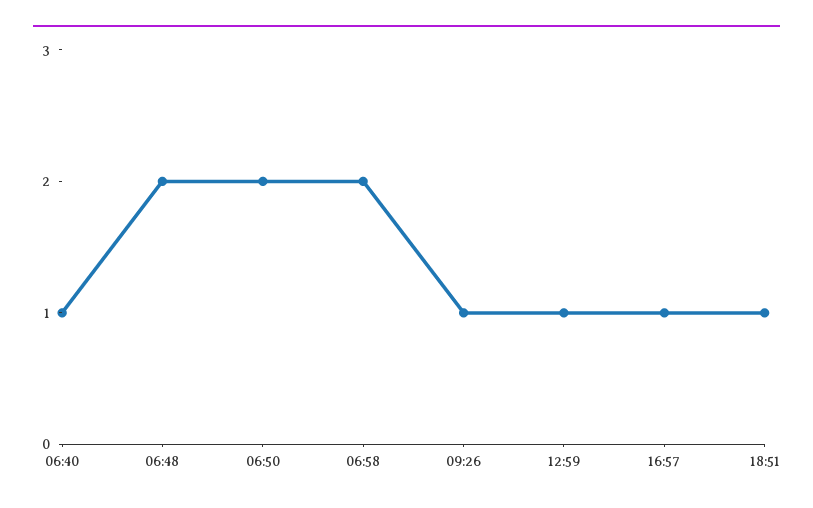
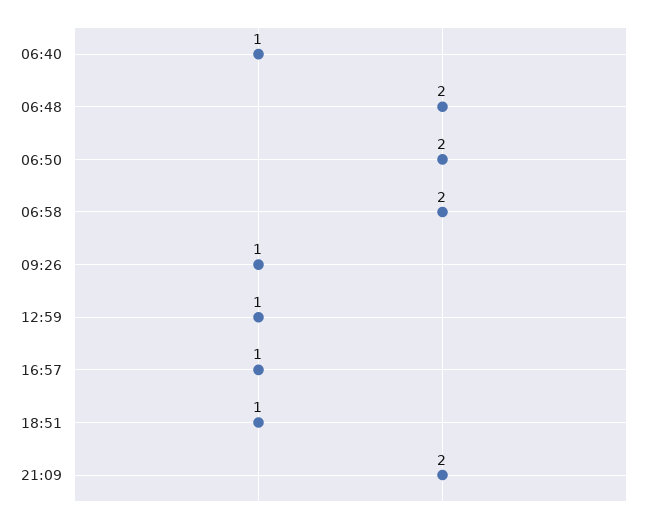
21:09: none -> 2

